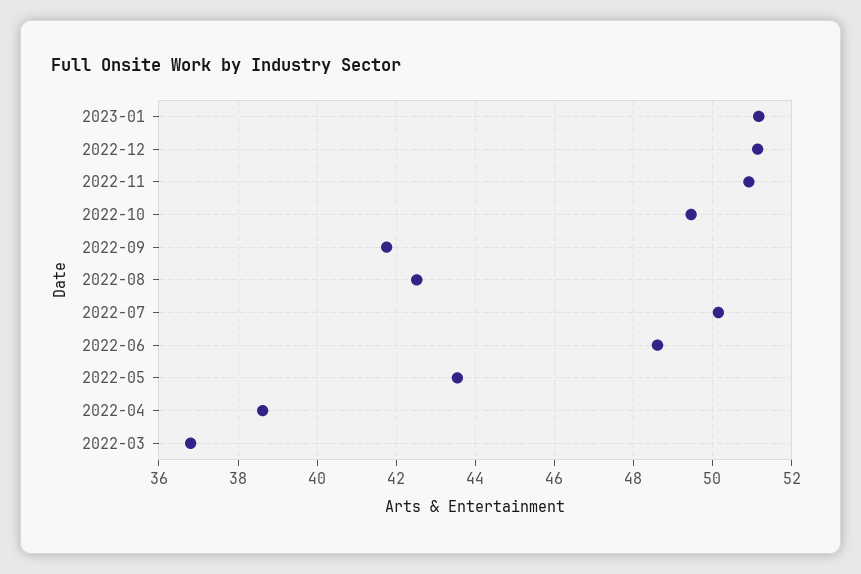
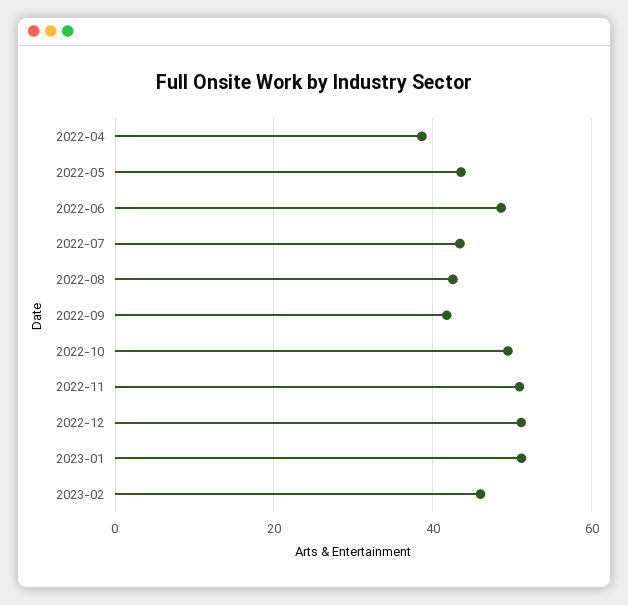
2022-07: 50.2 -> 44
2022-03: 36.8 -> none
2023-02: none -> 46

